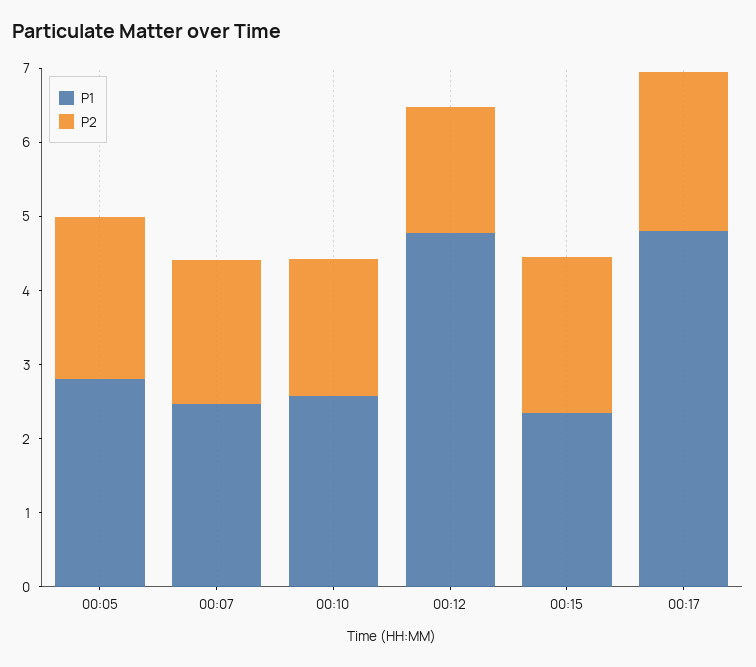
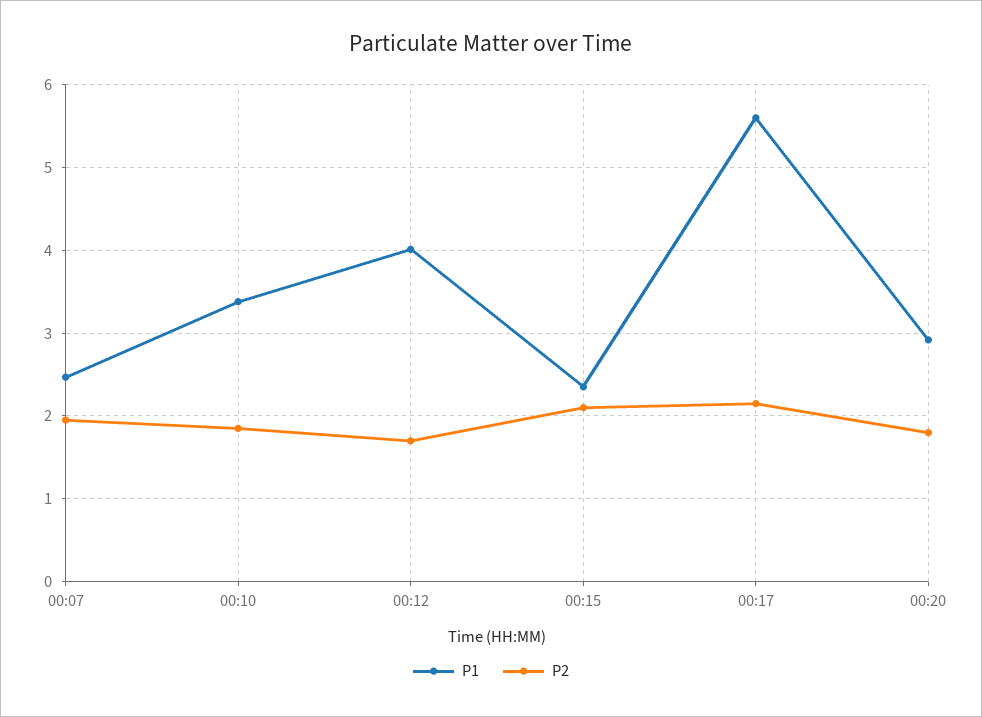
P1, 00:05: 2.8 -> none
P2, 00:05: 2.2 -> none
P1, 00:10: 2.6 -> 3.4
P1, 00:12: 4.8 -> 4
P1, 00:17: 4.8 -> 5.6
P1, 00:20: none -> 2.9
P2, 00:20: none -> 1.8

